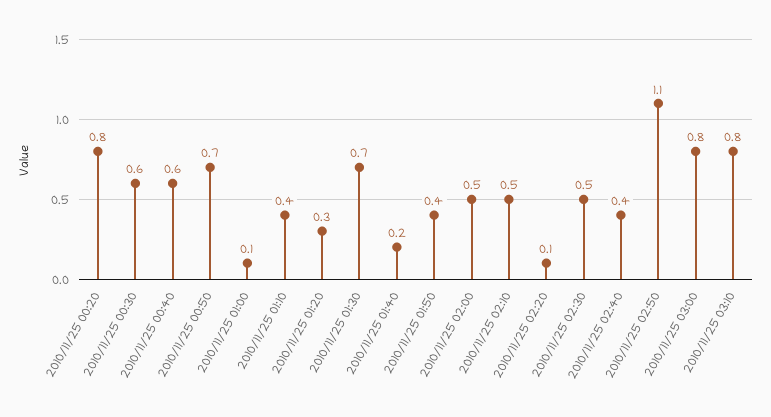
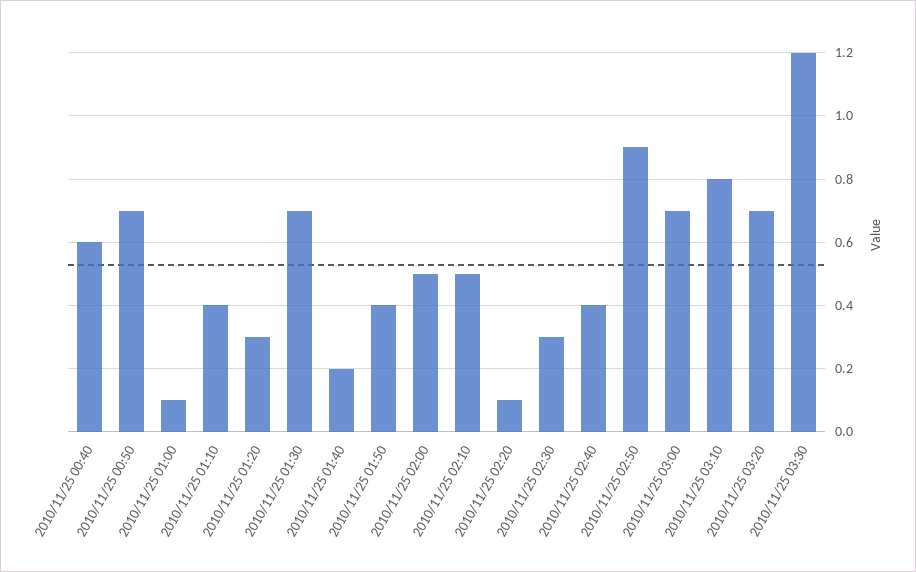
2010/11/25 00:20: 0.8 -> none
2010/11/25 00:30: 0.6 -> none
2010/11/25 02:30: 0.5 -> 0.3
2010/11/25 02:50: 1.1 -> 0.9
2010/11/25 03:00: 0.8 -> 0.7
2010/11/25 03:20: none -> 0.7
2010/11/25 03:30: none -> 1.2

